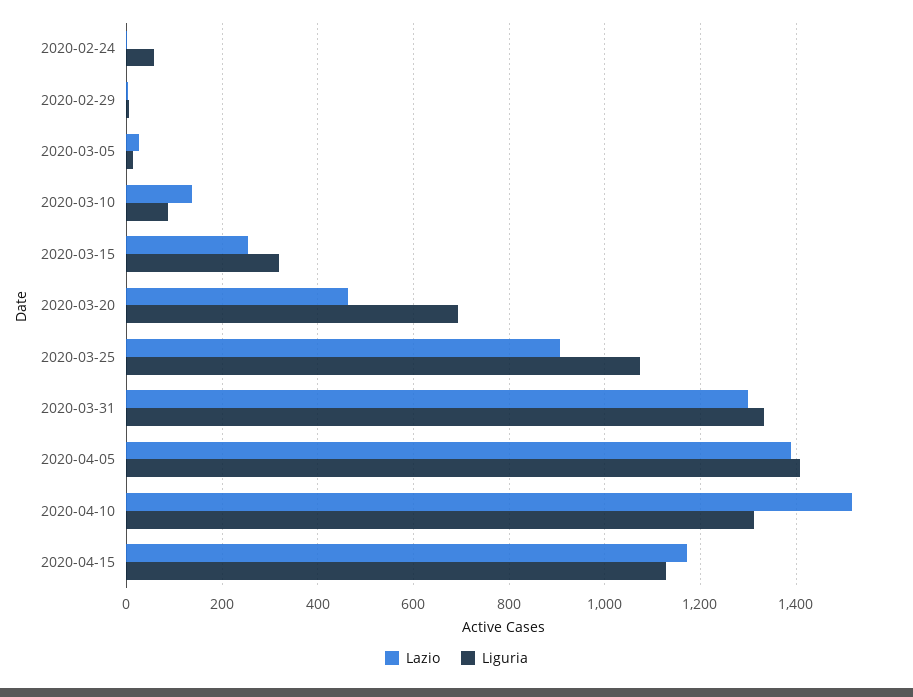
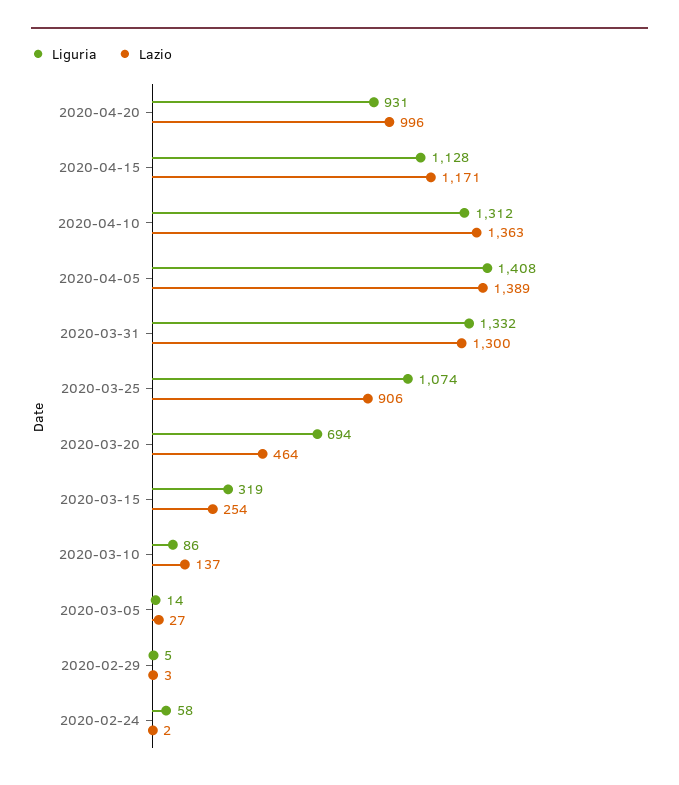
Lazio, 2020-04-10: 1520 -> 1363
Liguria, 2020-04-20: none -> 931
Lazio, 2020-04-20: none -> 996

